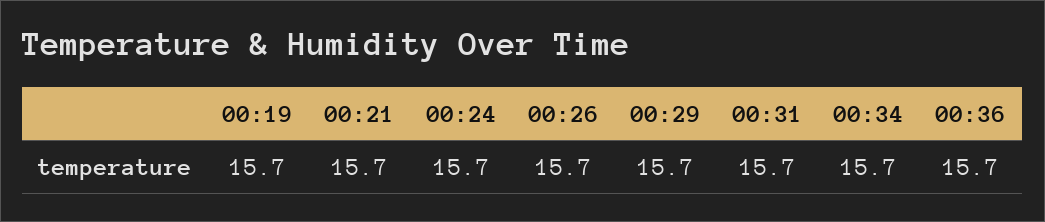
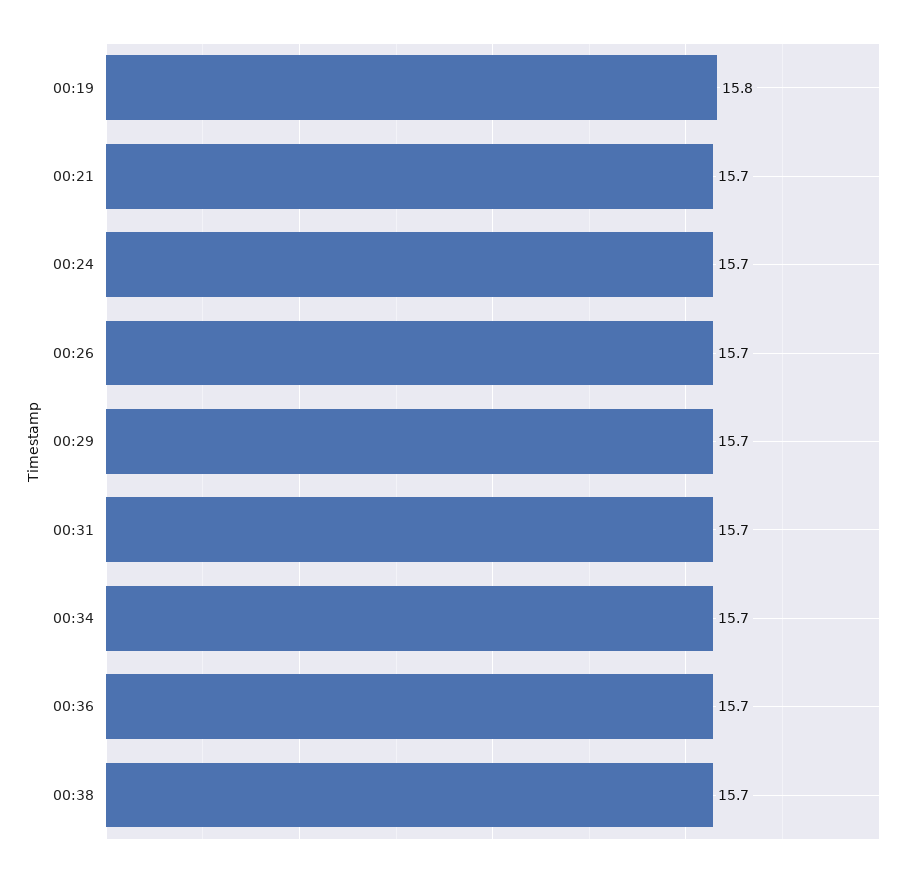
00:19: 15.7 -> 15.8
00:38: none -> 15.7

